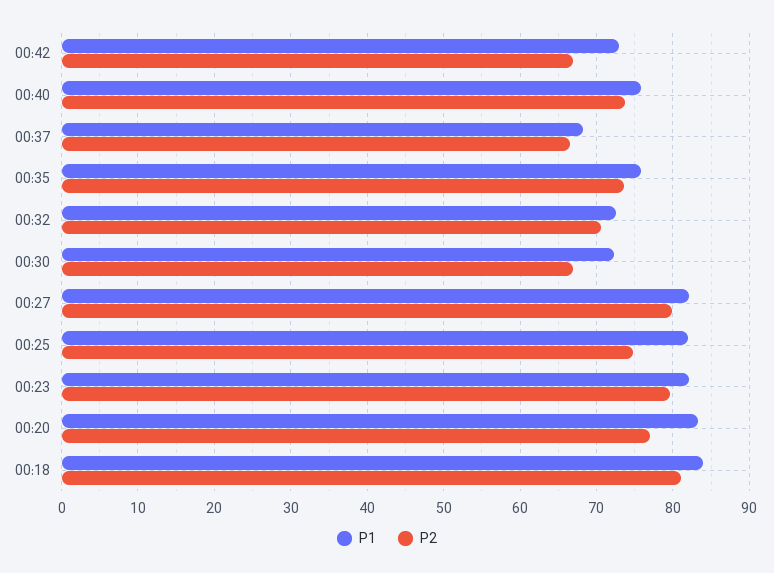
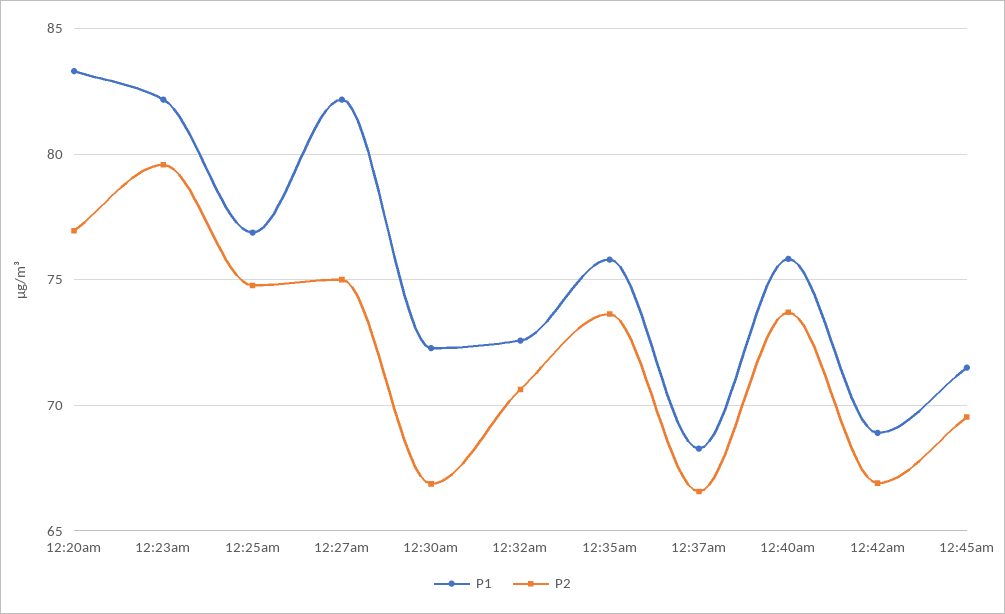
P1, 00:42: 73 -> 69
P2, 00:27: 80 -> 75
P1, 00:25: 82 -> 77
P1, 00:18: 84 -> none
P2, 00:18: 81 -> none
P1, 12:45am: none -> 71.5
P2, 12:45am: none -> 69.5

